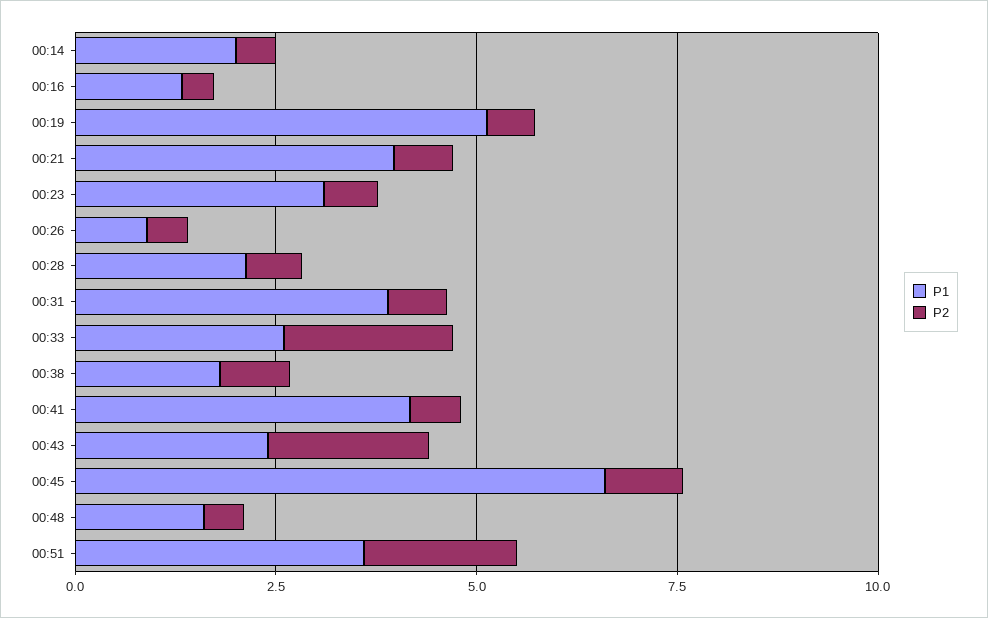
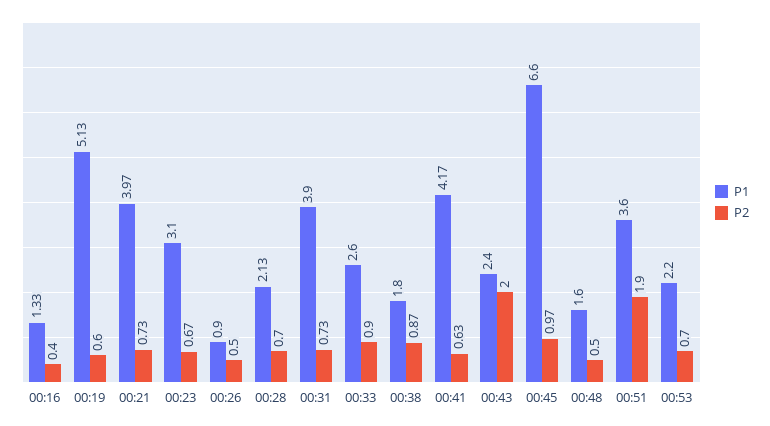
P1, 00:14: 2 -> none
P2, 00:14: 0.5 -> none
P2, 00:33: 2 -> 0.9
P1, 00:53: none -> 2.2
P2, 00:53: none -> 0.7

